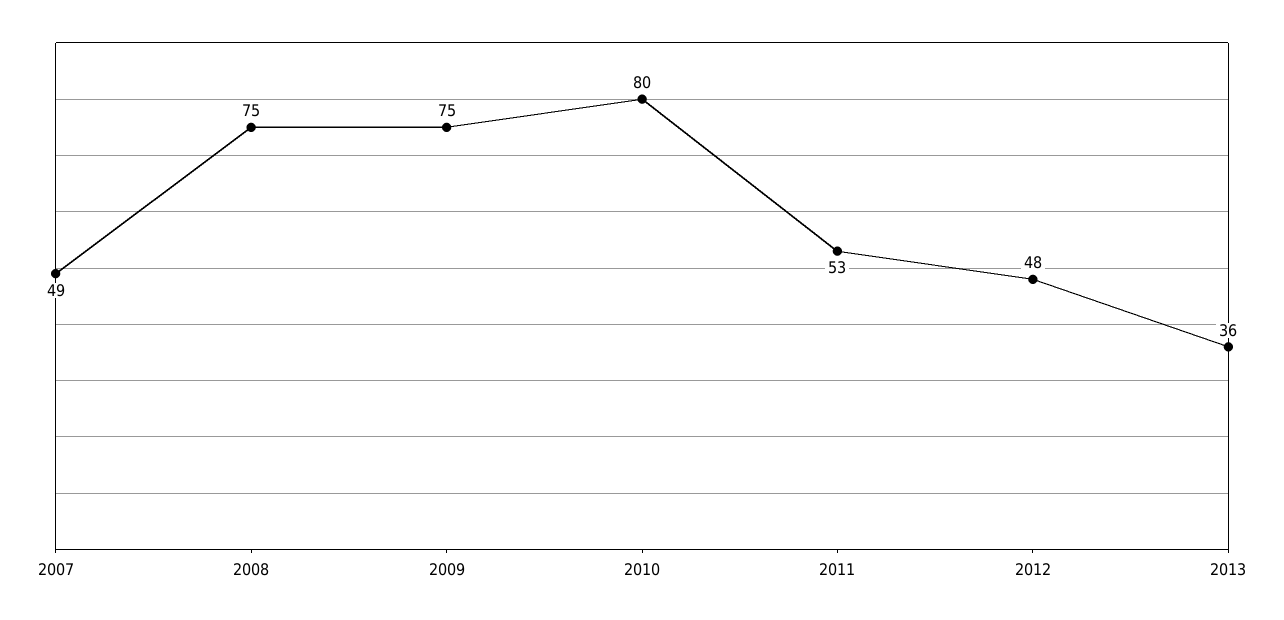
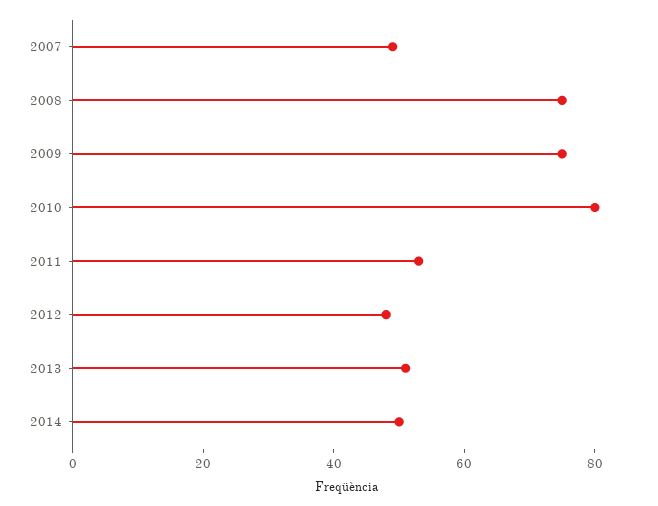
2013: 36 -> 50
2014: none -> 50

